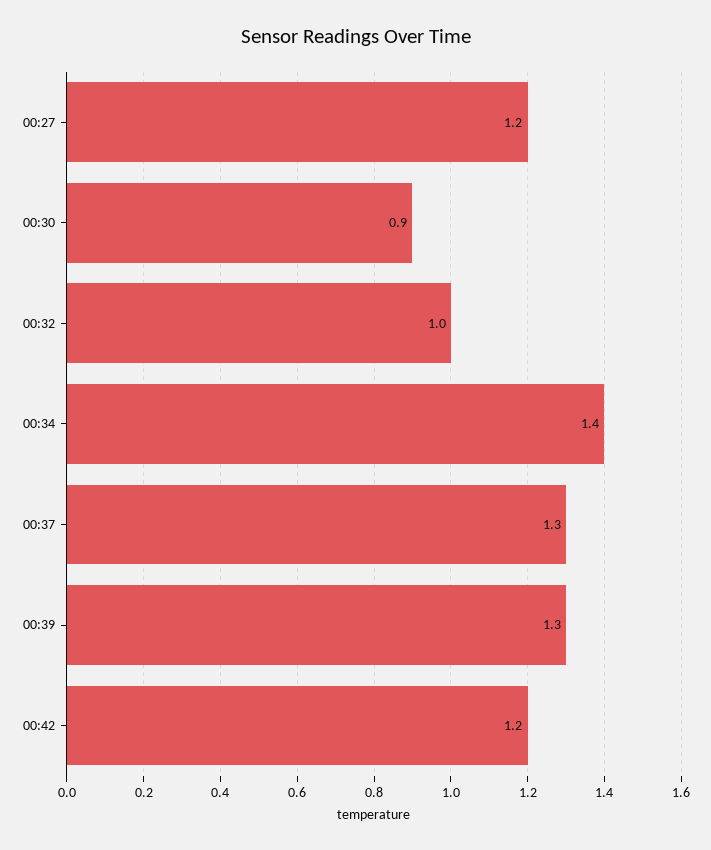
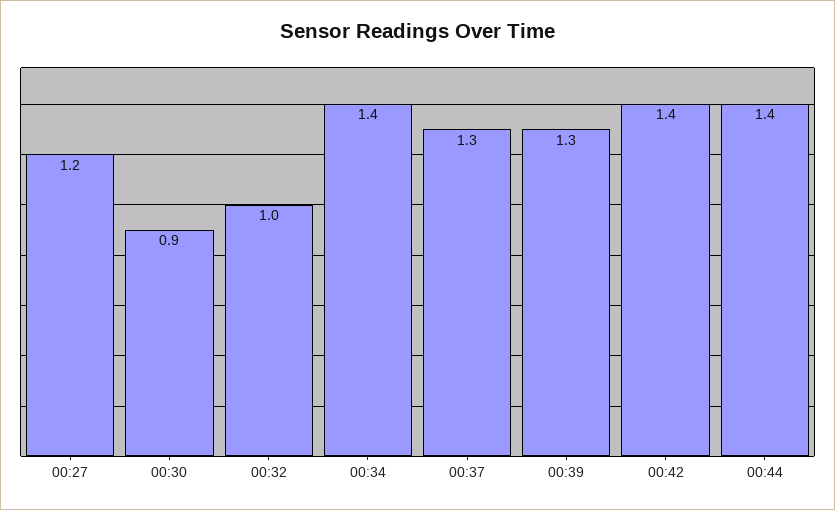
00:42: 1.2 -> 1.4
00:44: none -> 1.4

